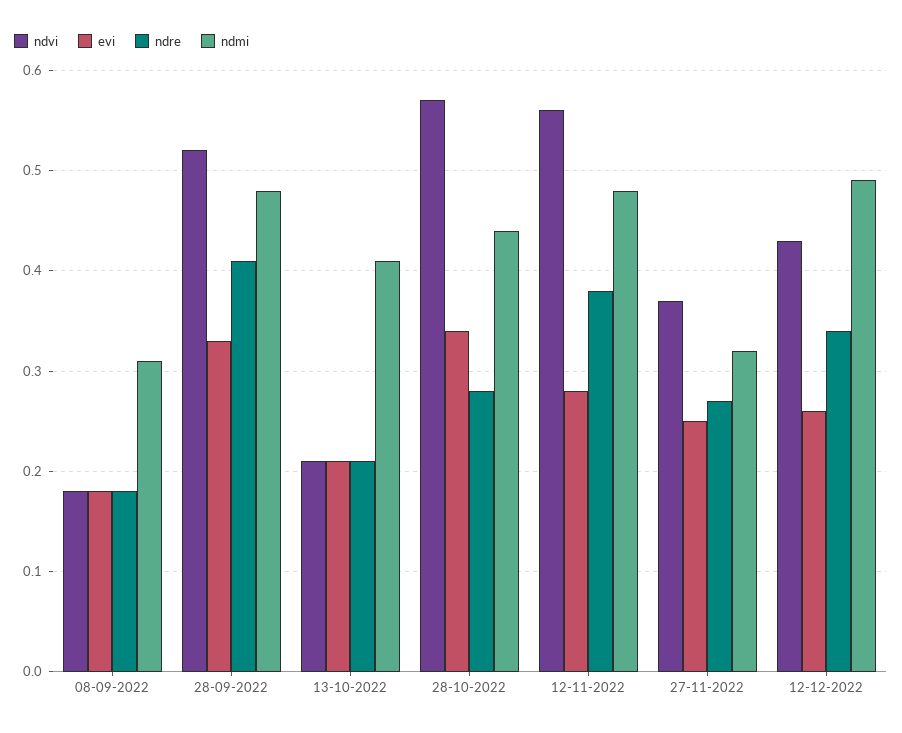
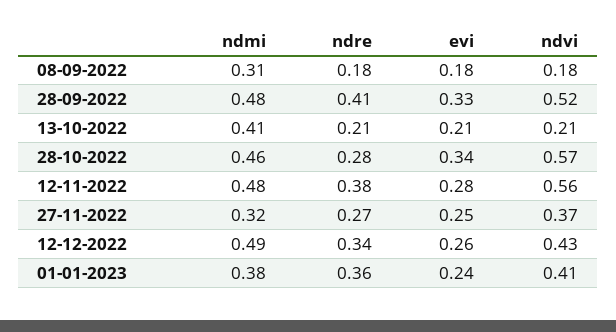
ndmi, 28-10-2022: 0.44 -> 0.46
ndmi, 01-01-2023: none -> 0.38
ndre, 01-01-2023: none -> 0.36
evi, 01-01-2023: none -> 0.24
ndvi, 01-01-2023: none -> 0.41

